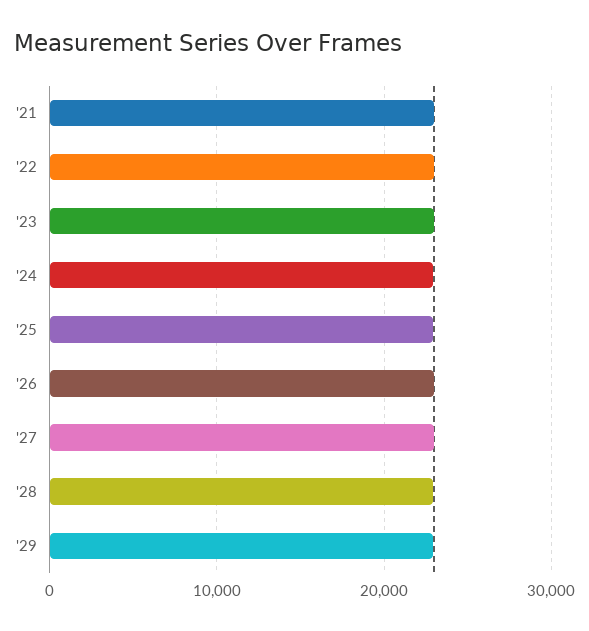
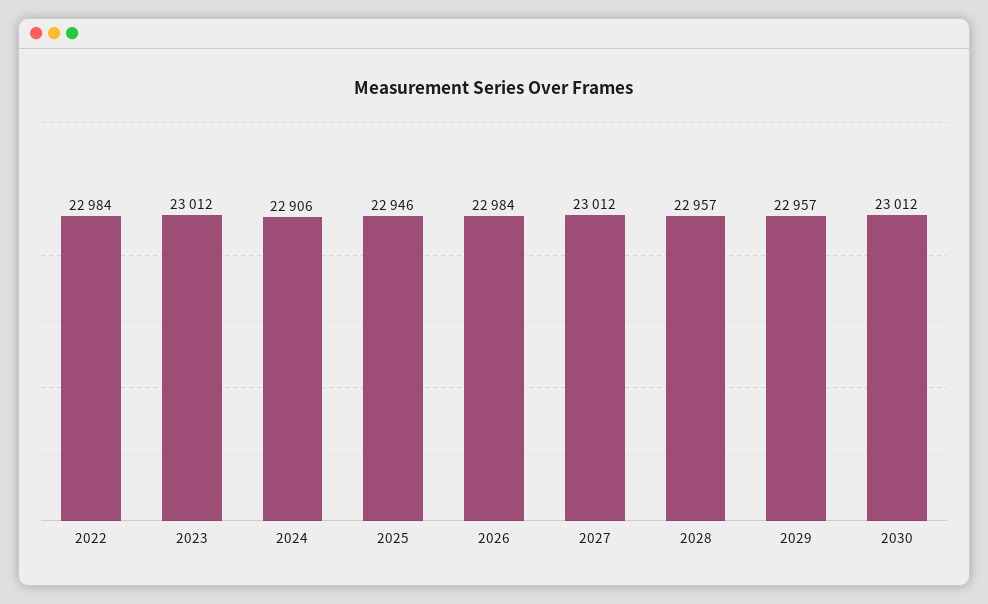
'21: 23000 -> none
2030: none -> 23012

